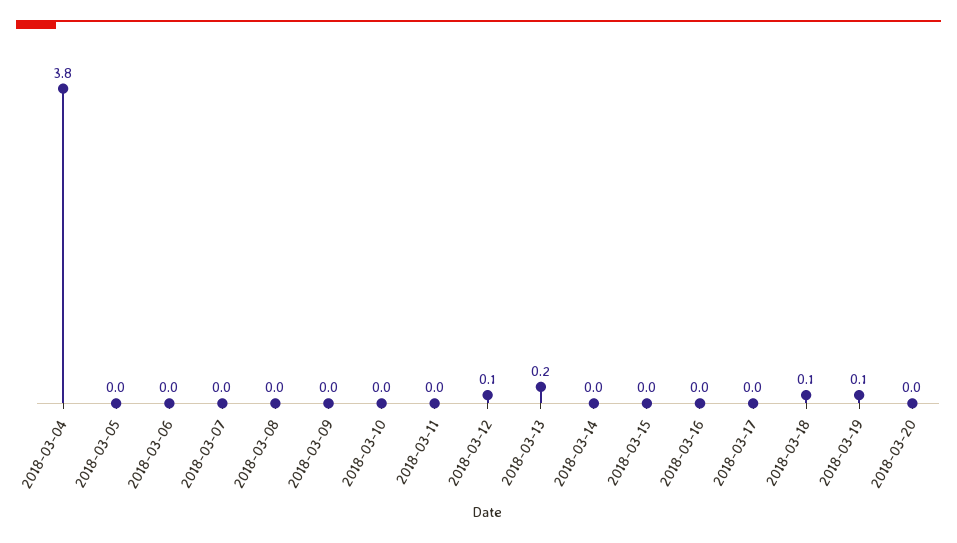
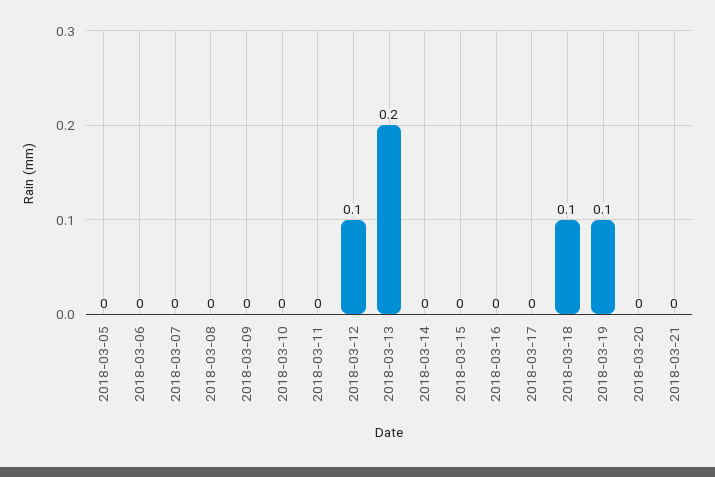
2018-03-04: 3.8 -> none
2018-03-21: none -> 0

